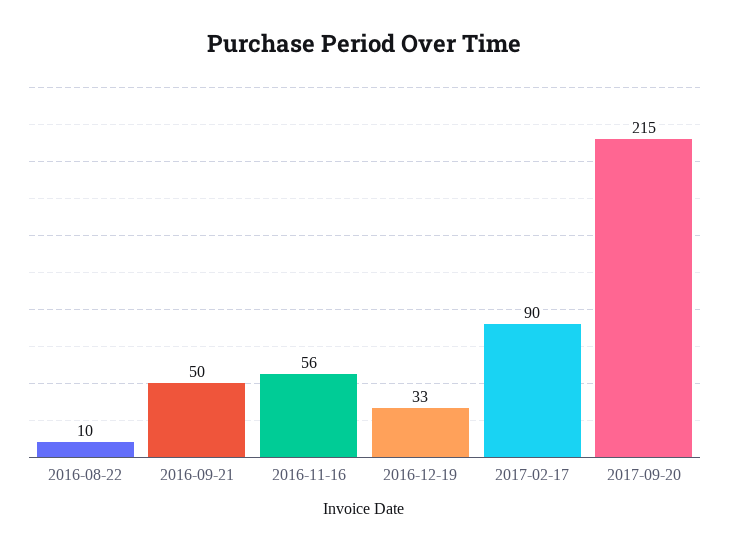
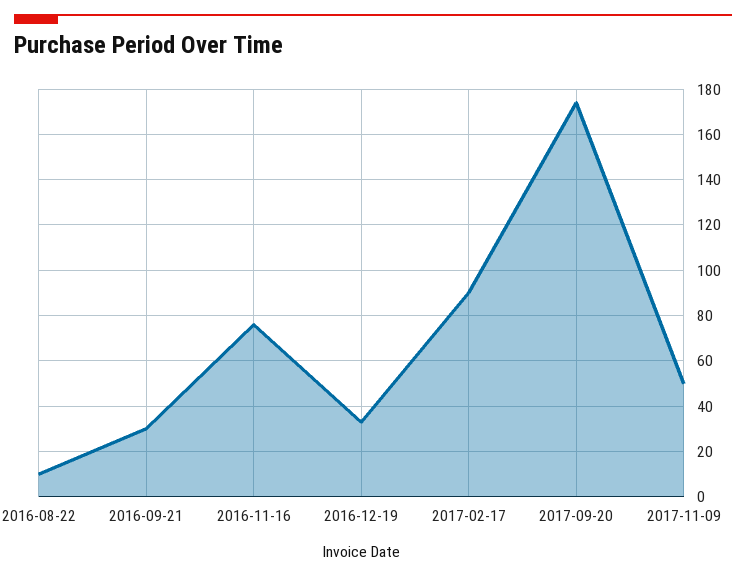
2016-09-21: 50 -> 30
2016-11-16: 56 -> 75
2017-09-20: 215 -> 175
2017-11-09: none -> 50

